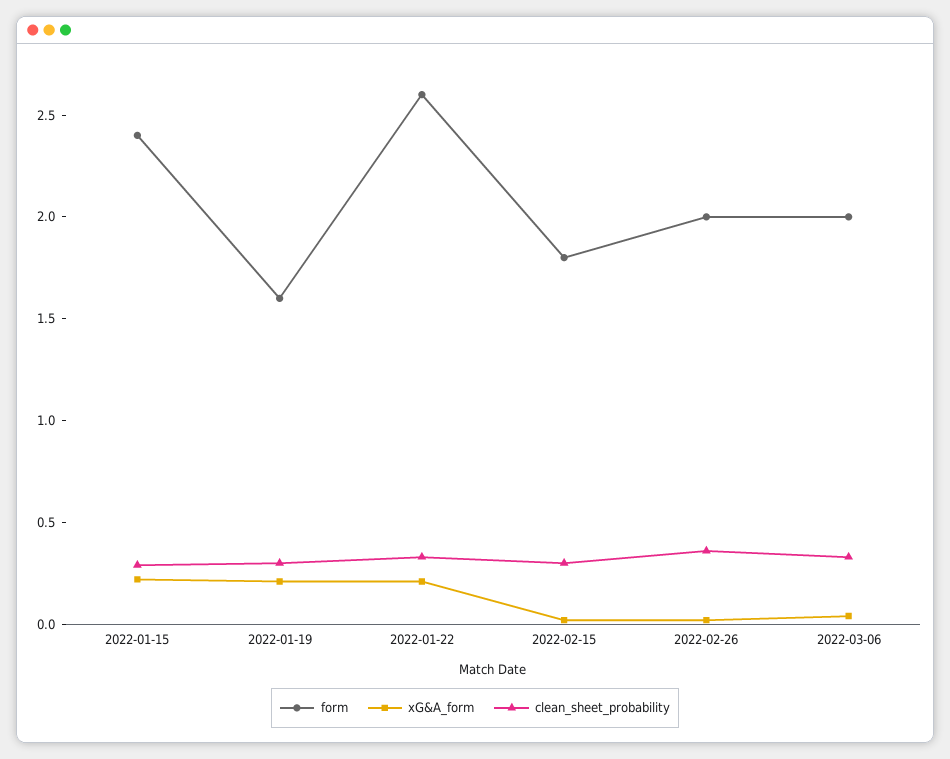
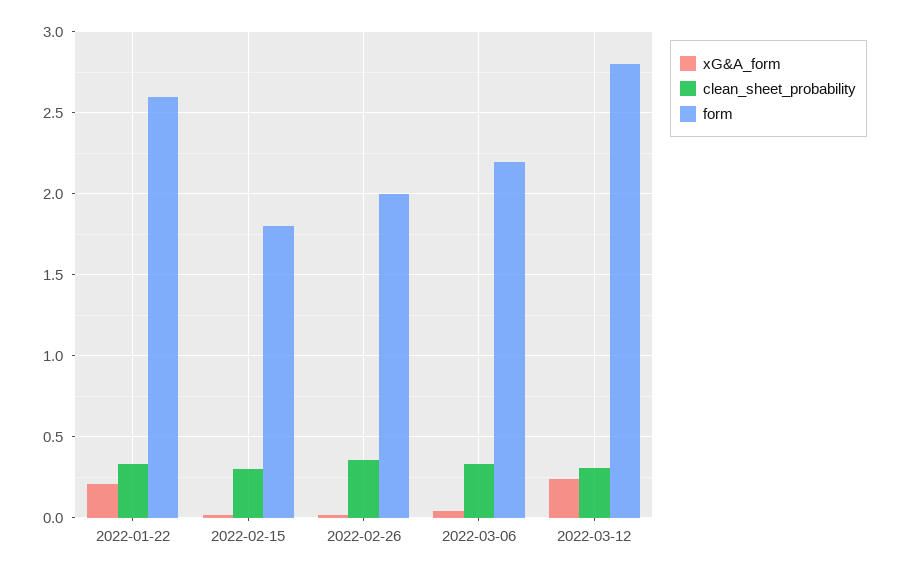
form, 2022-01-15: 2.4 -> none
xG&A_form, 2022-01-15: 0.2 -> none
clean_sheet_probability, 2022-01-15: 0.3 -> none
form, 2022-01-19: 1.6 -> none
xG&A_form, 2022-01-19: 0.2 -> none
clean_sheet_probability, 2022-01-19: 0.3 -> none
form, 2022-03-06: 2 -> 2.2
xG&A_form, 2022-03-12: none -> 0.25
clean_sheet_probability, 2022-03-12: none -> 0.3
form, 2022-03-12: none -> 2.8

